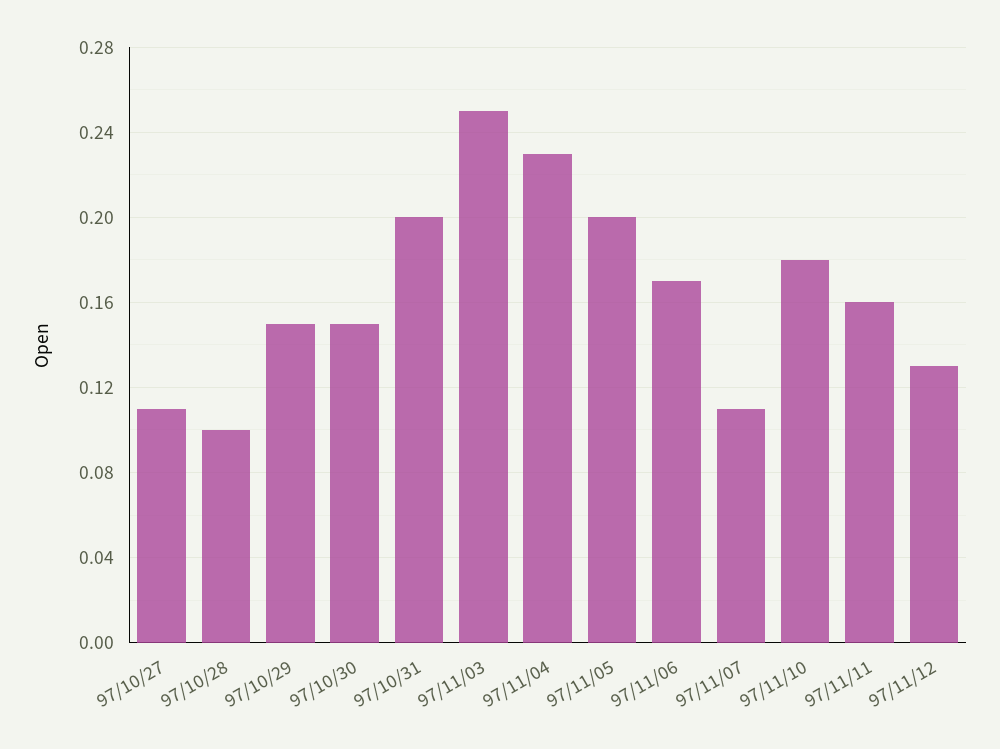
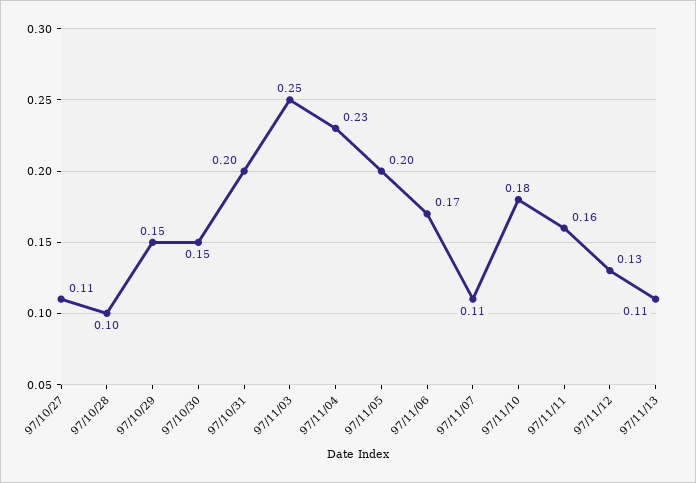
97/11/13: none -> 0.11

